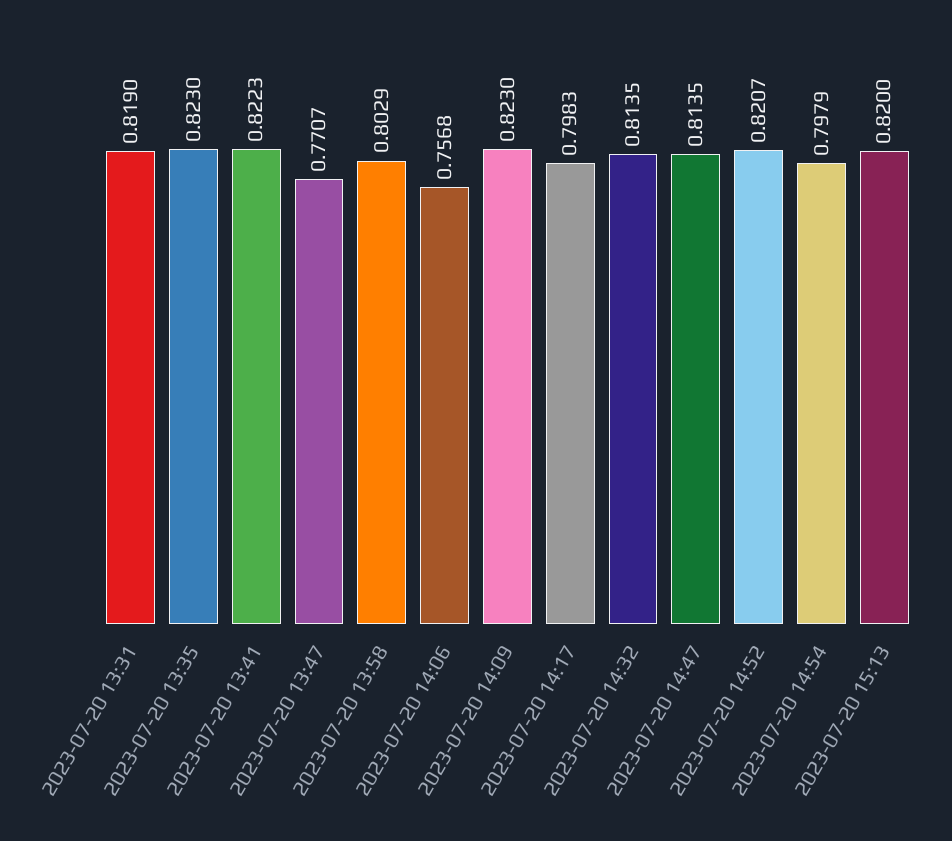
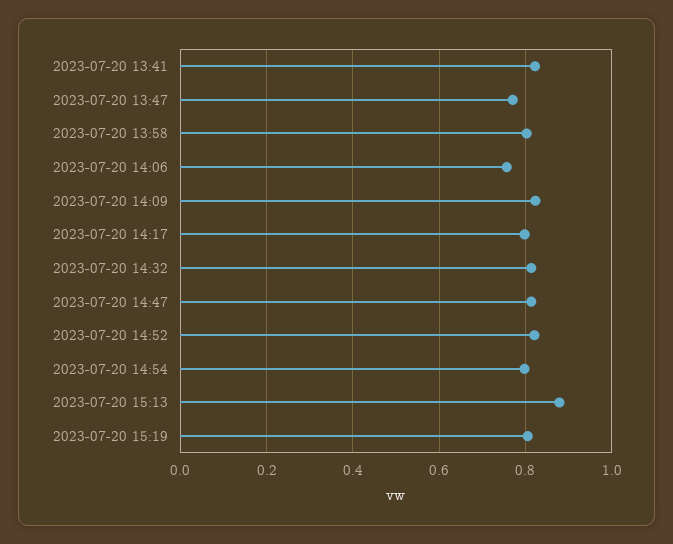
2023-07-20 13:31: 0.819 -> none
2023-07-20 13:35: 0.823 -> none
2023-07-20 15:13: 0.82 -> 0.88
2023-07-20 15:19: none -> 0.8

